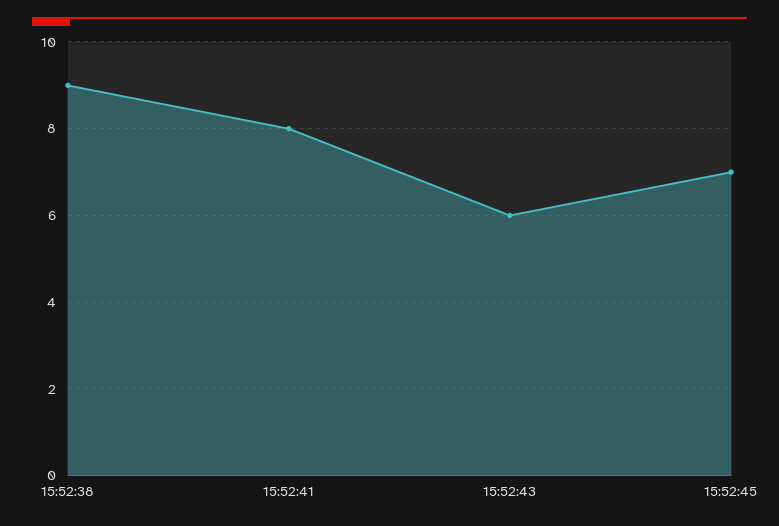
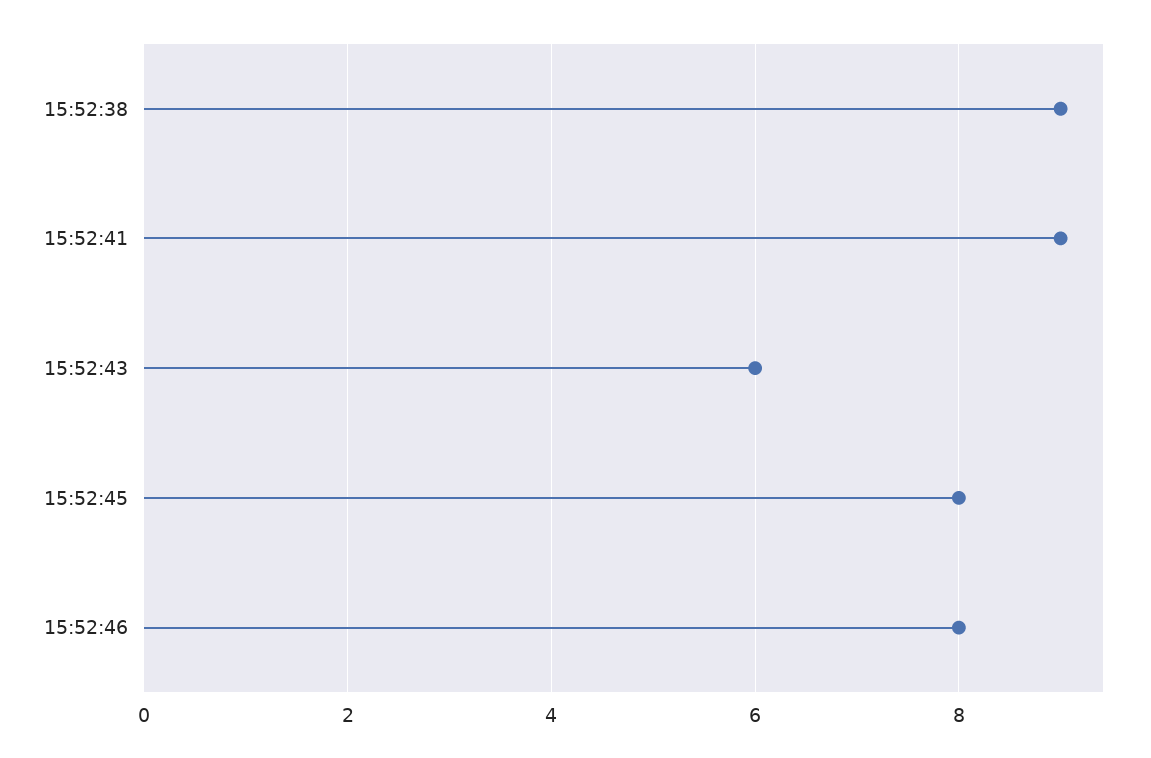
15:52:41: 8 -> 9
15:52:45: 7 -> 8
15:52:46: none -> 8

